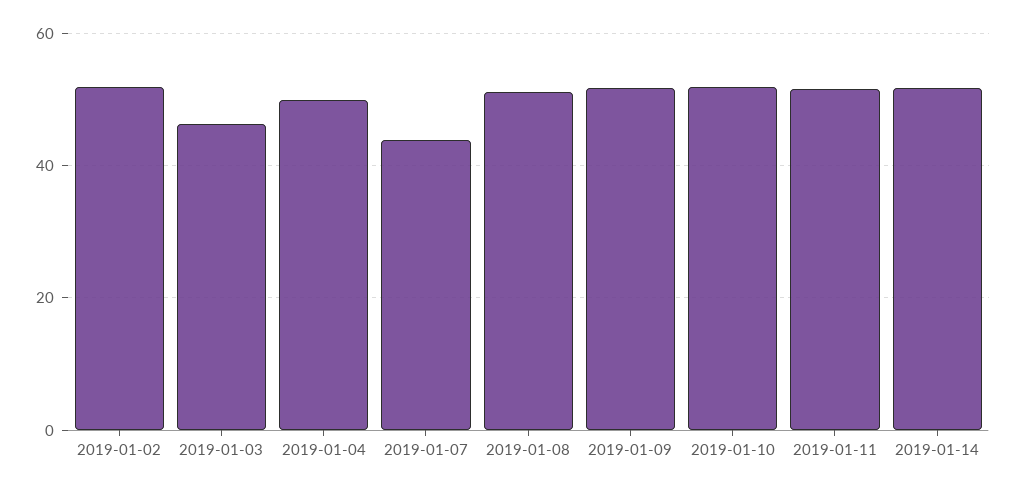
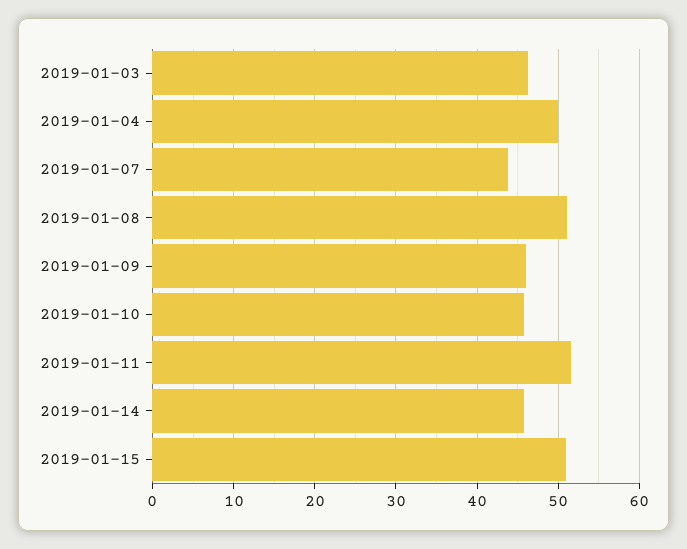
2019-01-02: 52 -> none
2019-01-09: 52 -> 46
2019-01-10: 52 -> 46
2019-01-14: 52 -> 46
2019-01-15: none -> 51

